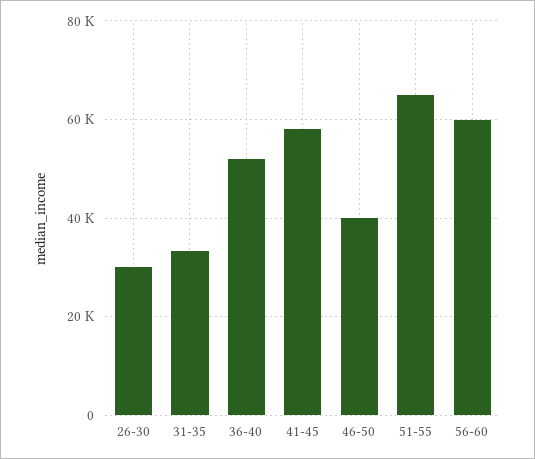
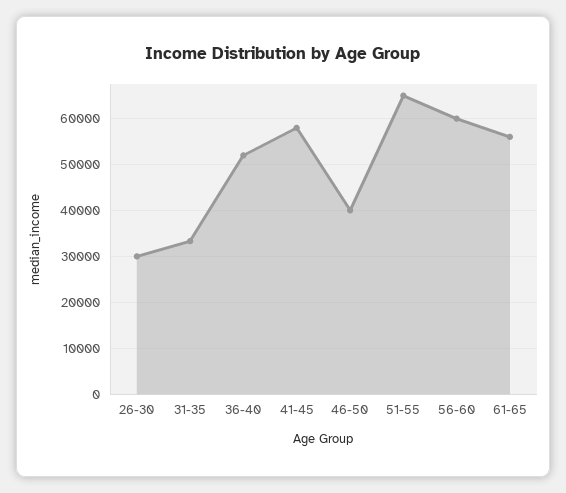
61-65: none -> 56000

